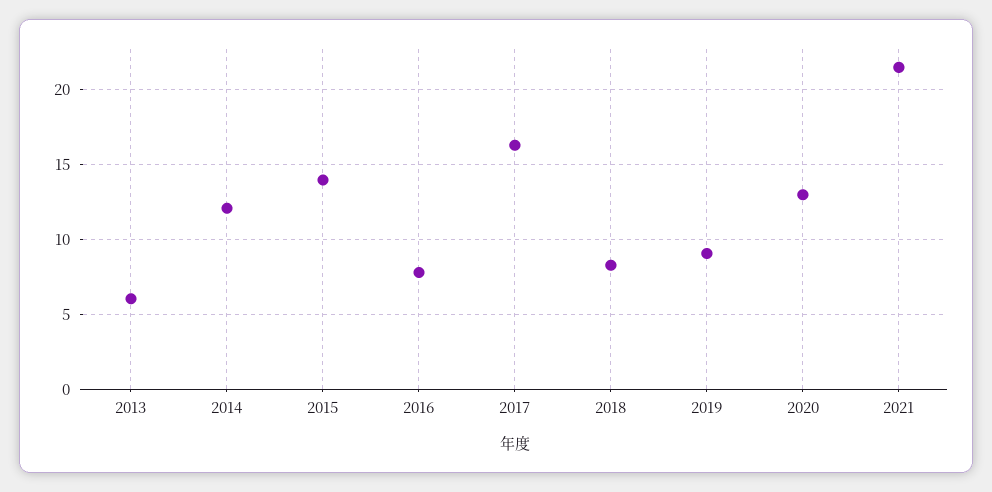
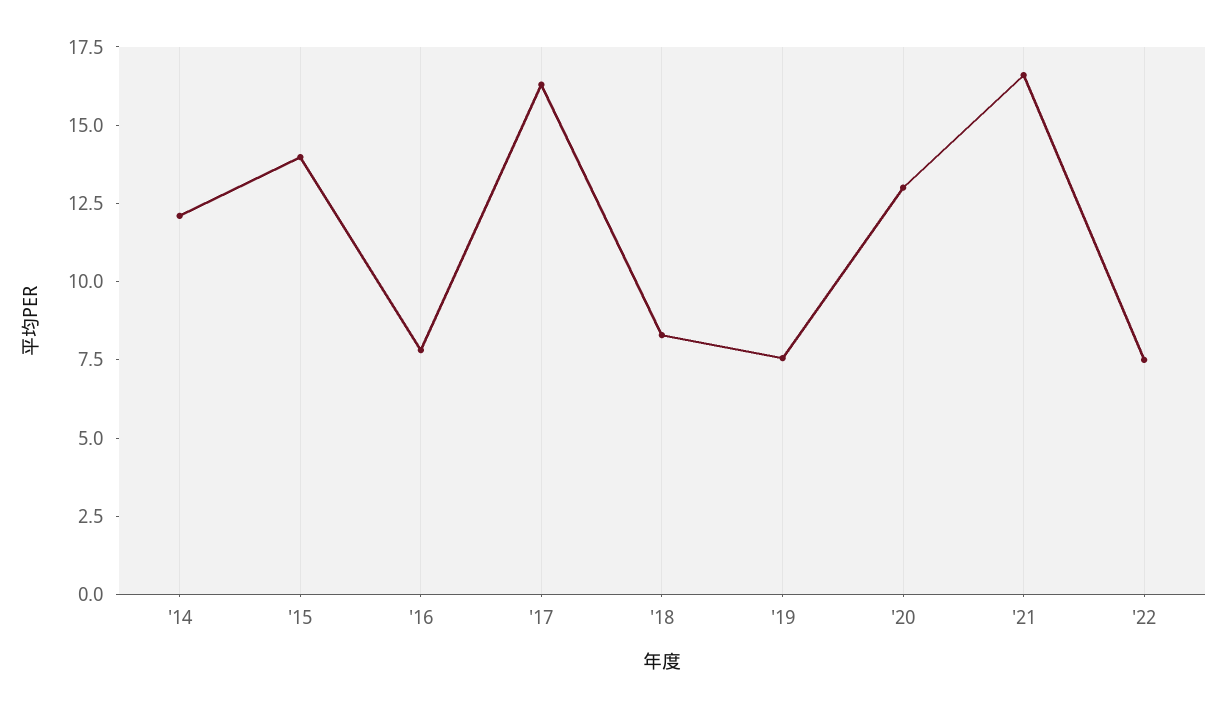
2013: 6 -> none
2019: 9 -> 7.5
2021: 21.5 -> 16.5
'22: none -> 7.5

